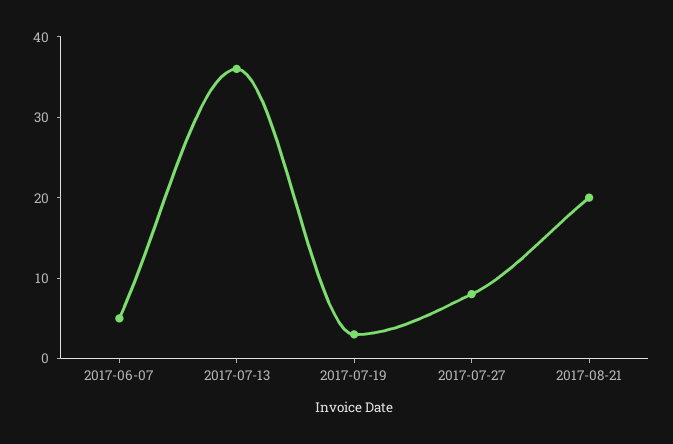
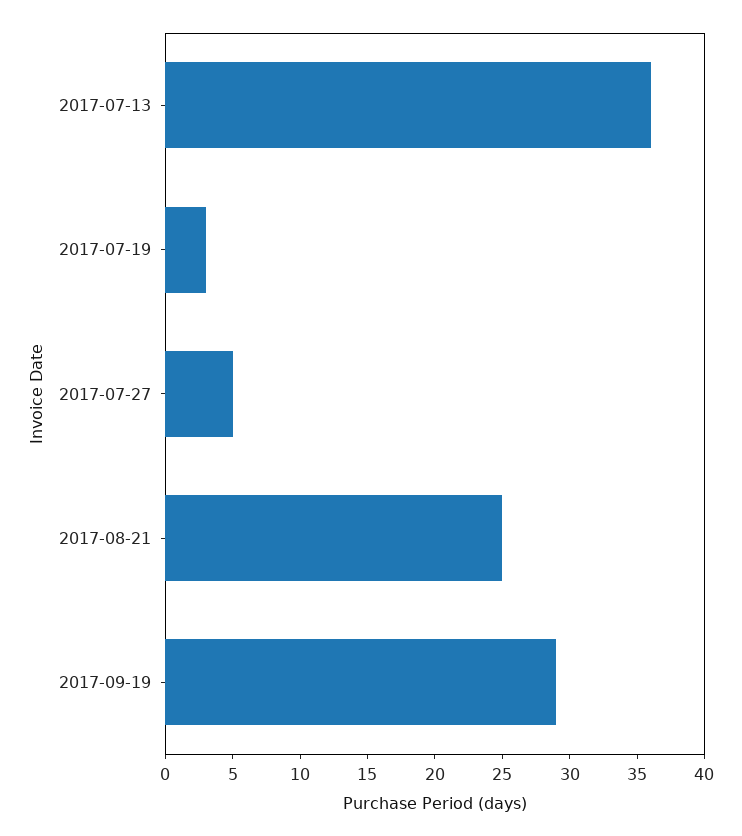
2017-06-07: 5 -> none
2017-07-27: 8 -> 5
2017-08-21: 20 -> 25
2017-09-19: none -> 29

